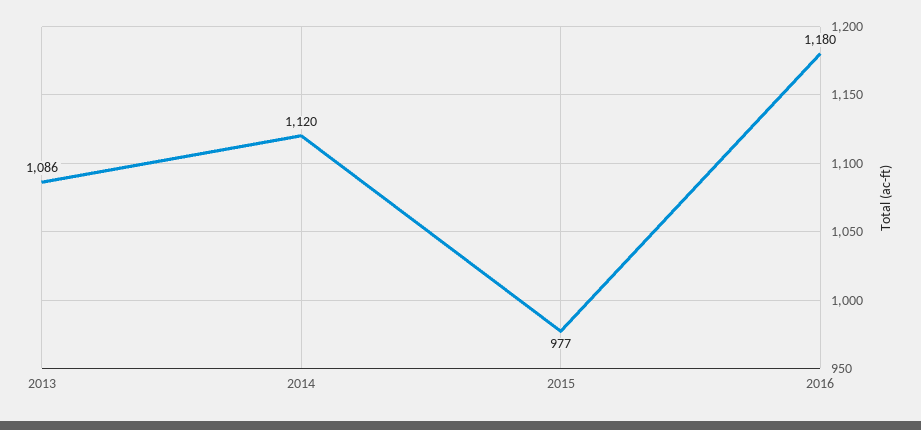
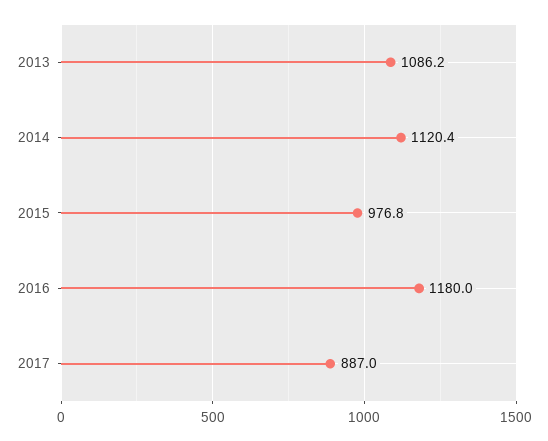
2017: none -> 887

